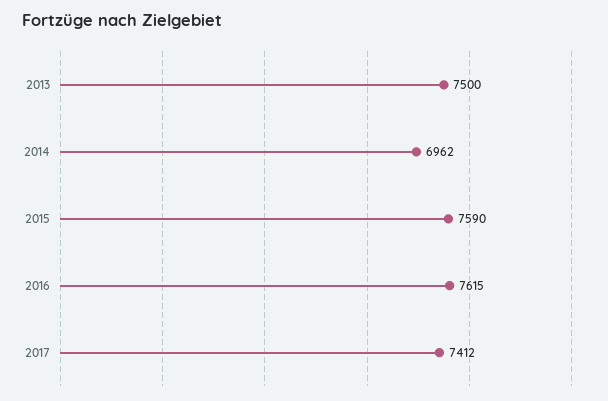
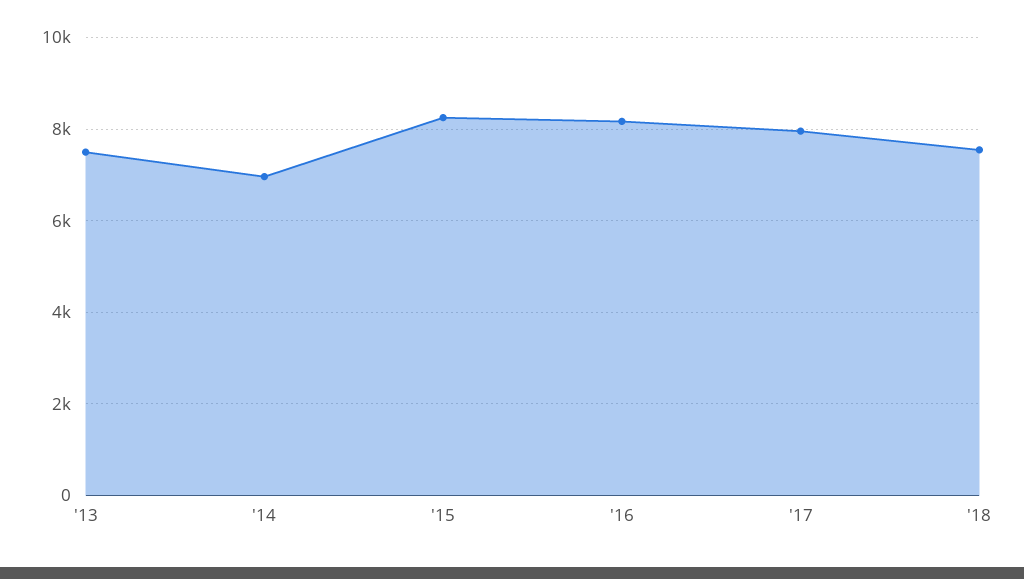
2015: 7590 -> 8200
2016: 7615 -> 8200
2017: 7412 -> 8000
'18: none -> 7600

